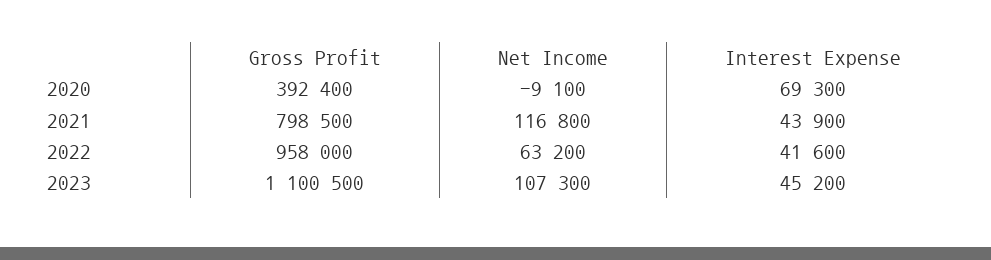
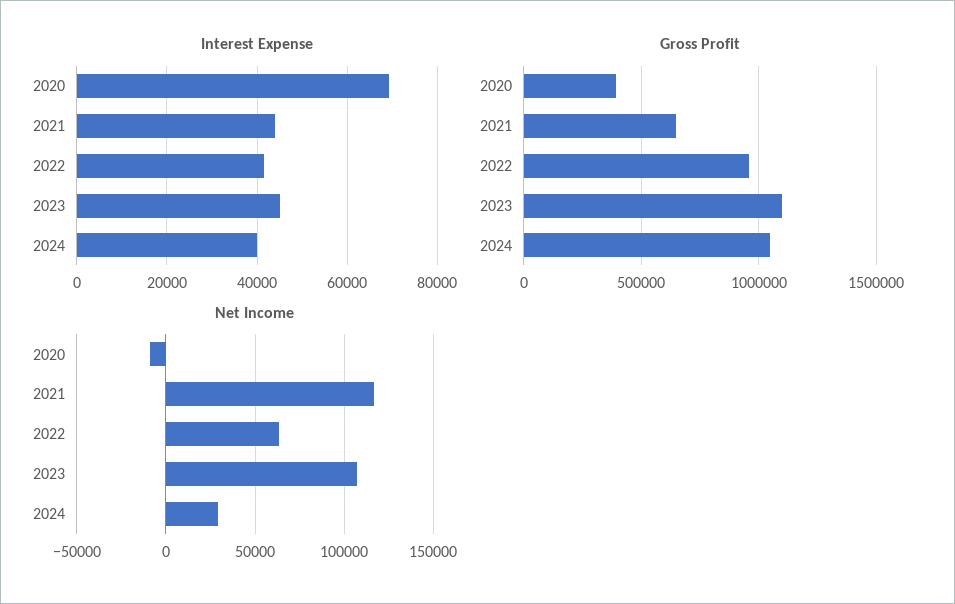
Gross Profit, 2021: 798500 -> 650000
Interest Expense, 2024: none -> 40000
Gross Profit, 2024: none -> 1050000
Net Income, 2024: none -> 30000

